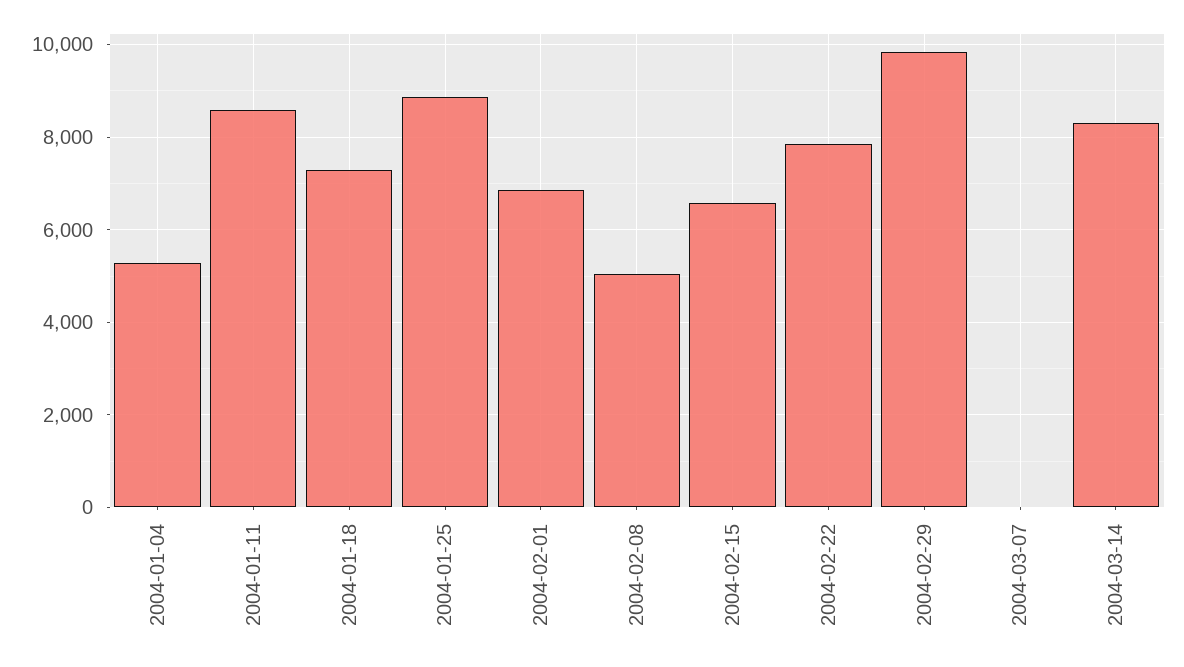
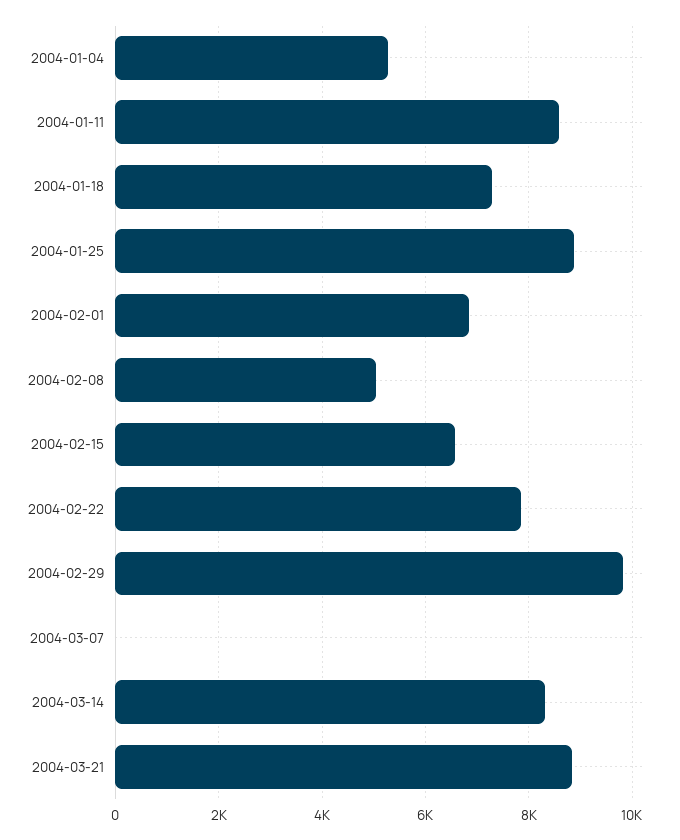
2004-03-21: none -> 8800

